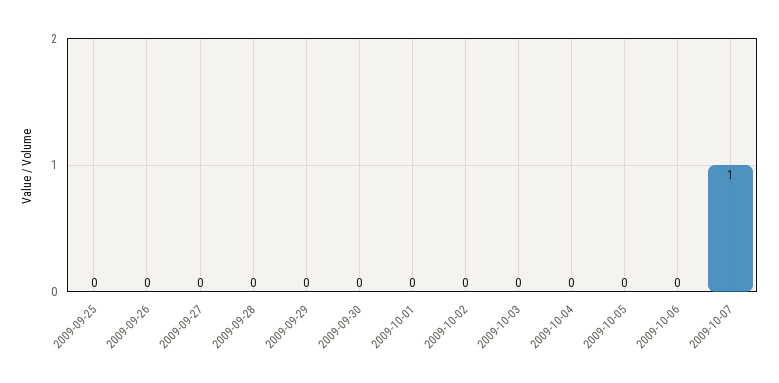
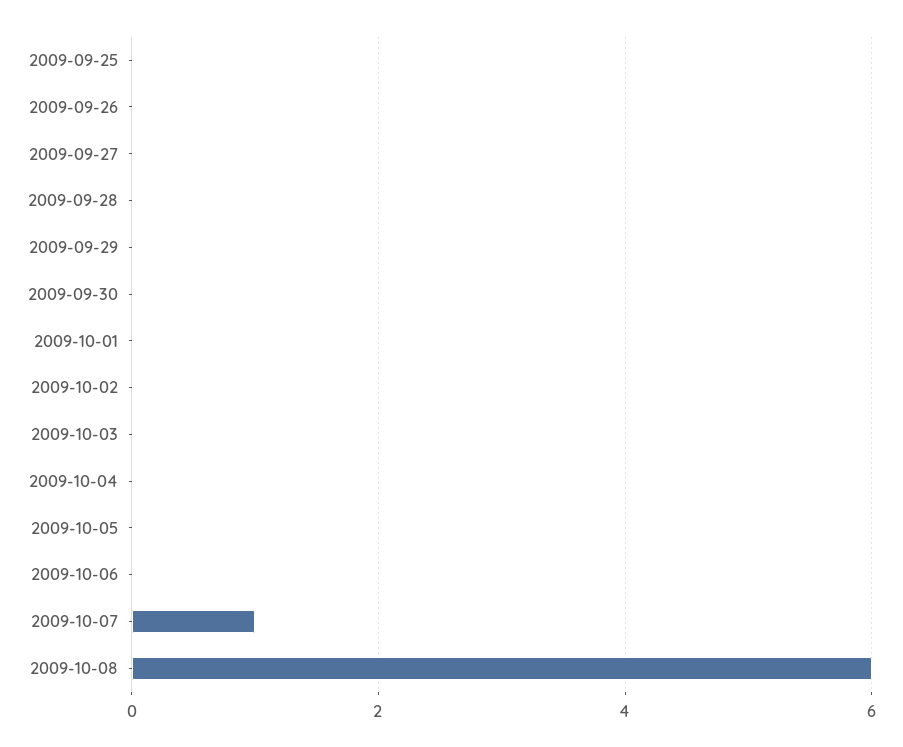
2009-10-08: none -> 6

